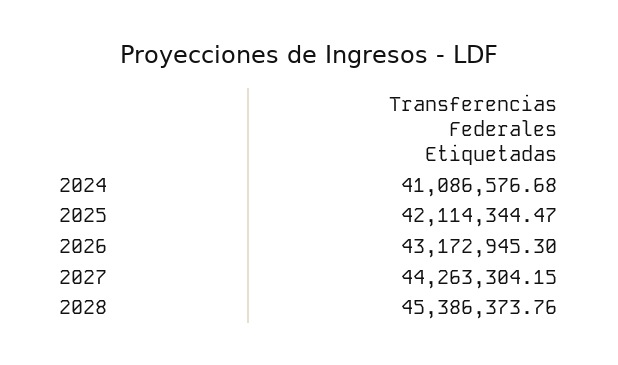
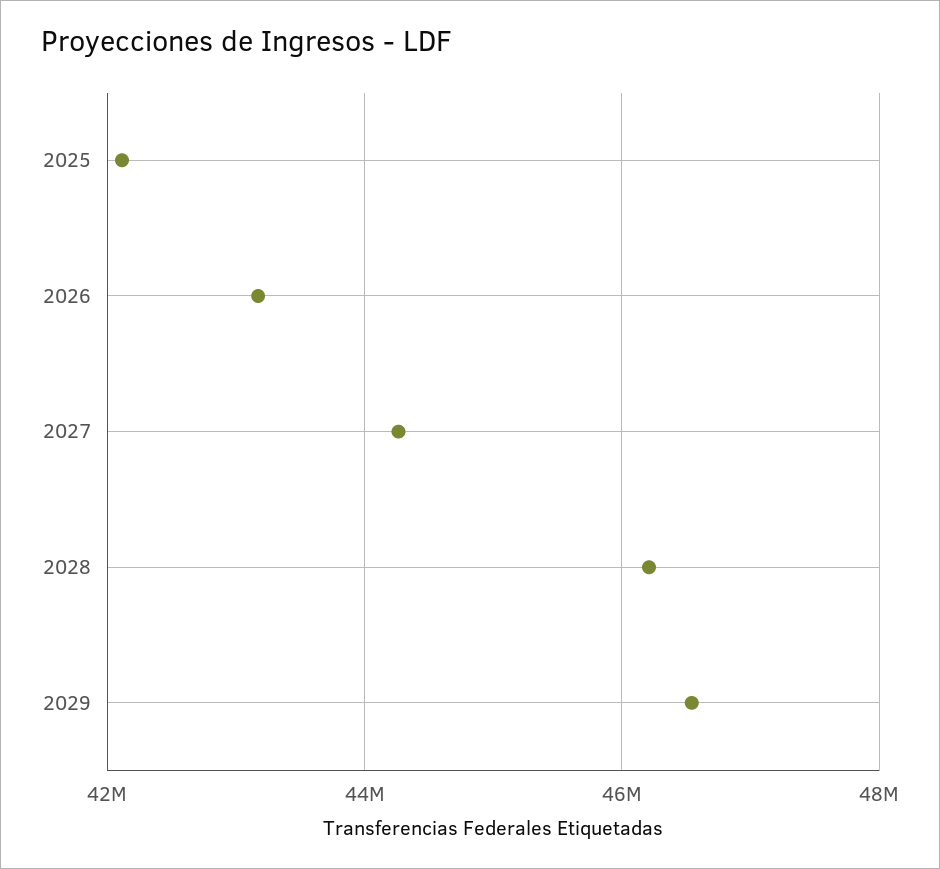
2024: 41086576.68 -> none
2028: 45386373.76 -> 46200000
2029: none -> 46600000

